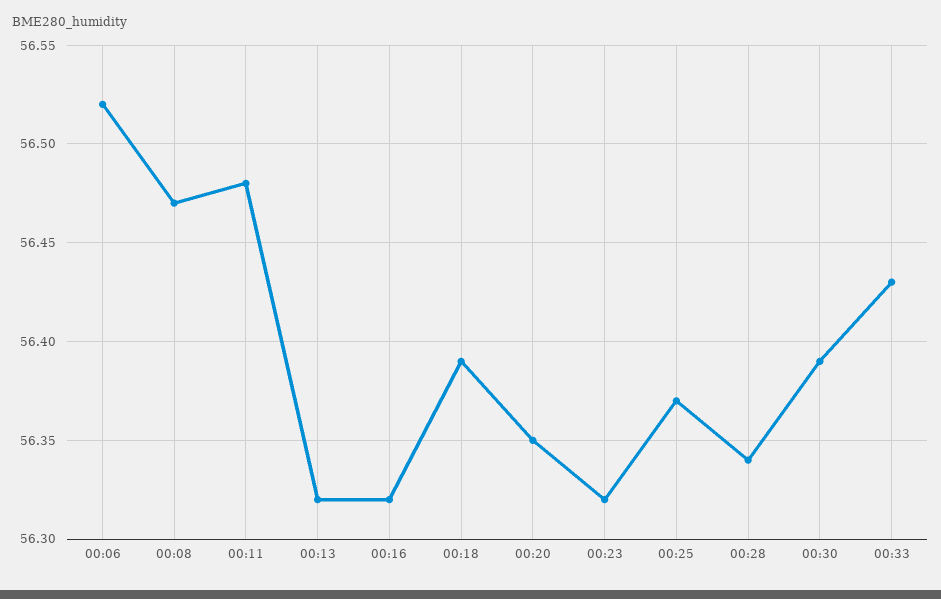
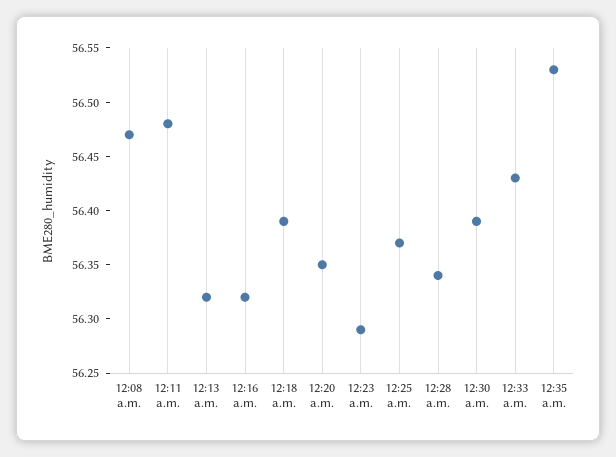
00:06: 56.52 -> none
00:23: 56.32 -> 56.29
12:35 a.m.: none -> 56.53

